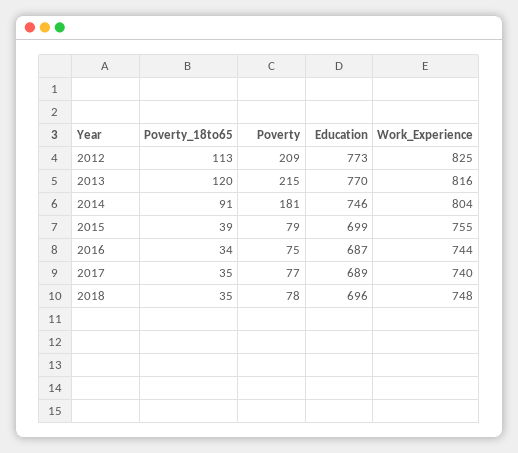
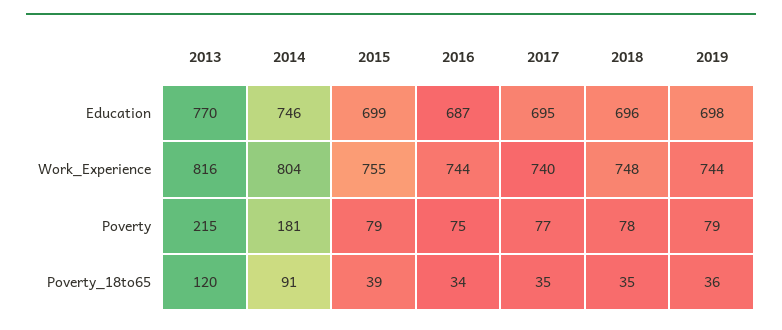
Poverty_18to65, 2012: 113 -> none
Poverty, 2012: 209 -> none
Education, 2012: 773 -> none
Work_Experience, 2012: 825 -> none
Education, 2017: 689 -> 695
Education, 2019: none -> 698
Work_Experience, 2019: none -> 744
Poverty, 2019: none -> 79
Poverty_18to65, 2019: none -> 36

